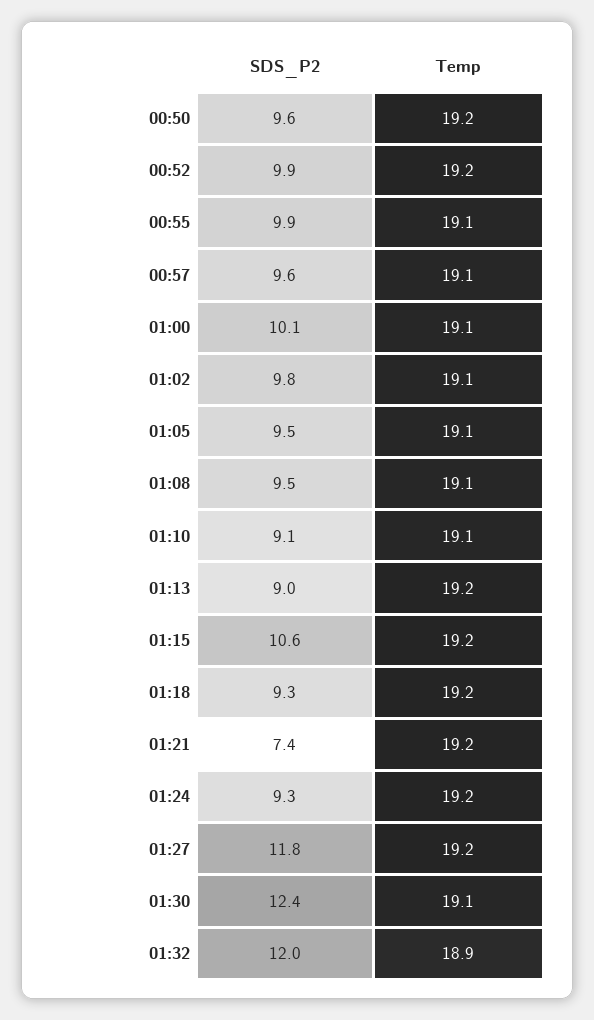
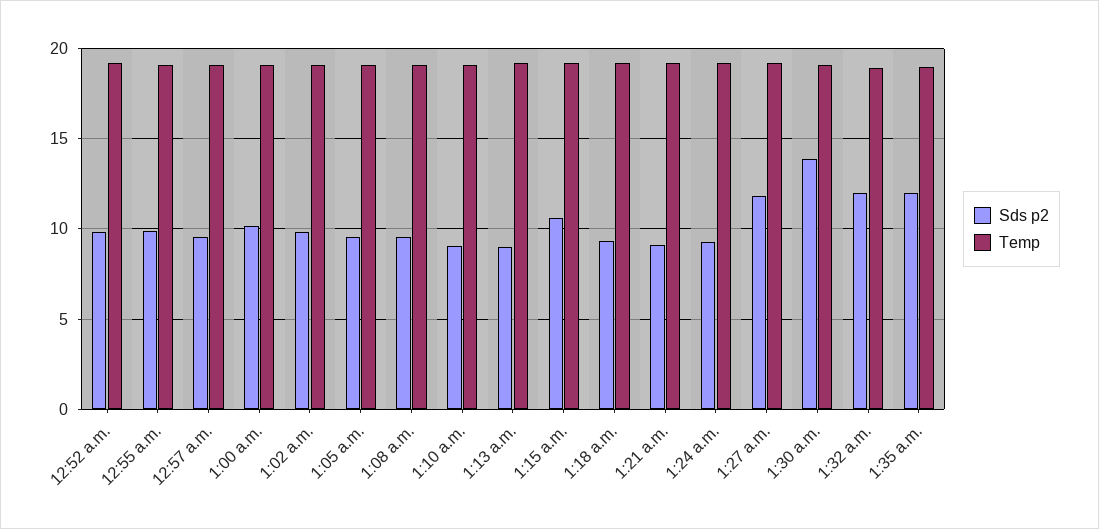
SDS_P2, 00:50: 9.6 -> none
Temp, 00:50: 19.2 -> none
SDS_P2, 01:21: 7.4 -> 9
SDS_P2, 01:30: 12.4 -> 14
SDS_P2, 1:35 a.m.: none -> 12
Temp, 1:35 a.m.: none -> 19

